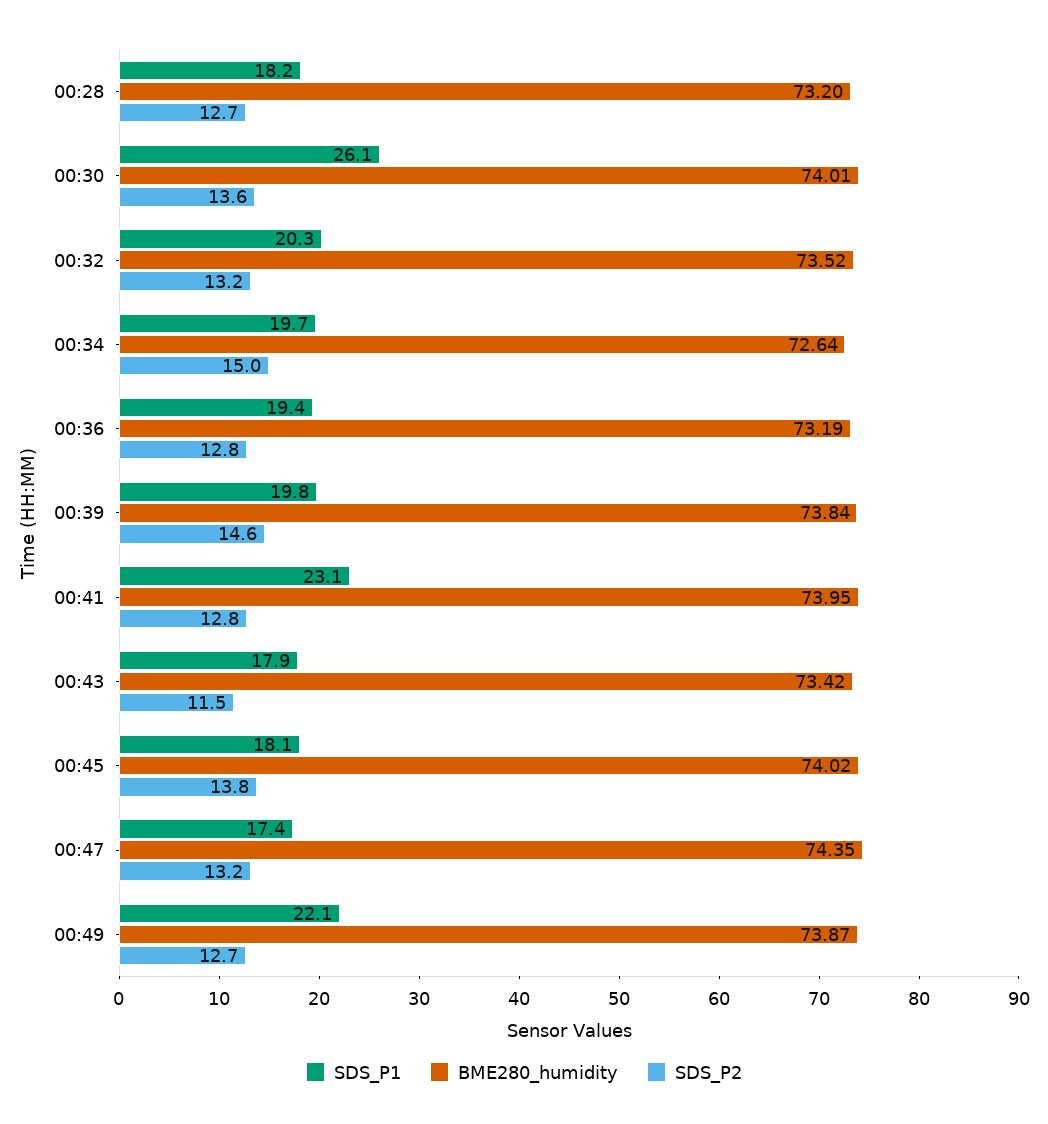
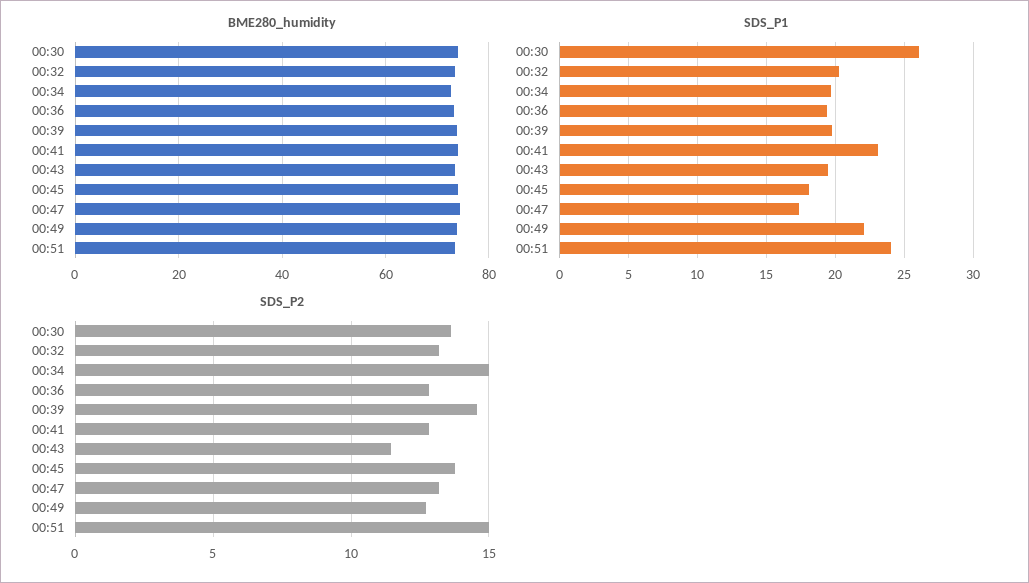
SDS_P1, 00:28: 18.2 -> none
BME280_humidity, 00:28: 73.2 -> none
SDS_P2, 00:28: 12.7 -> none
SDS_P1, 00:43: 17.9 -> 19.5
BME280_humidity, 00:51: none -> 74
SDS_P1, 00:51: none -> 24
SDS_P2, 00:51: none -> 15

